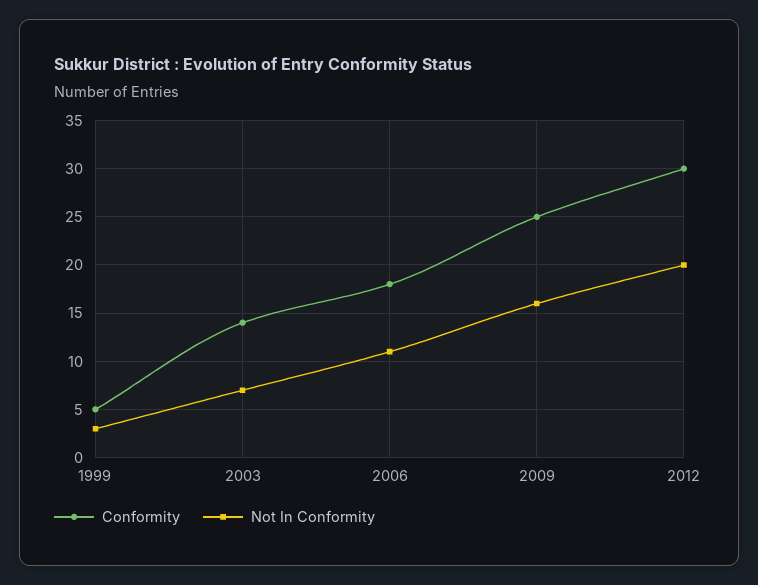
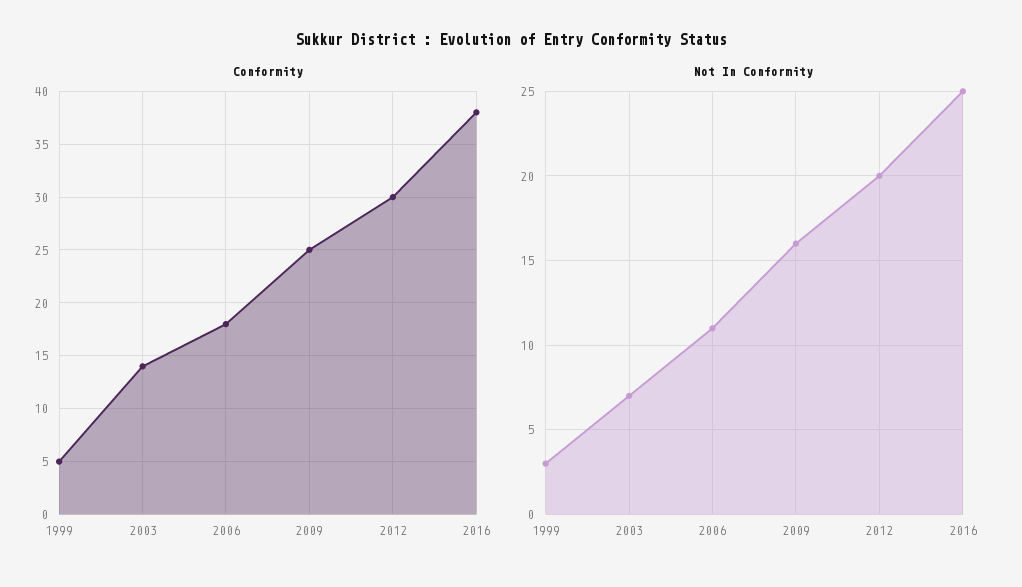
Conformity, 2016: none -> 38
Not In Conformity, 2016: none -> 25

